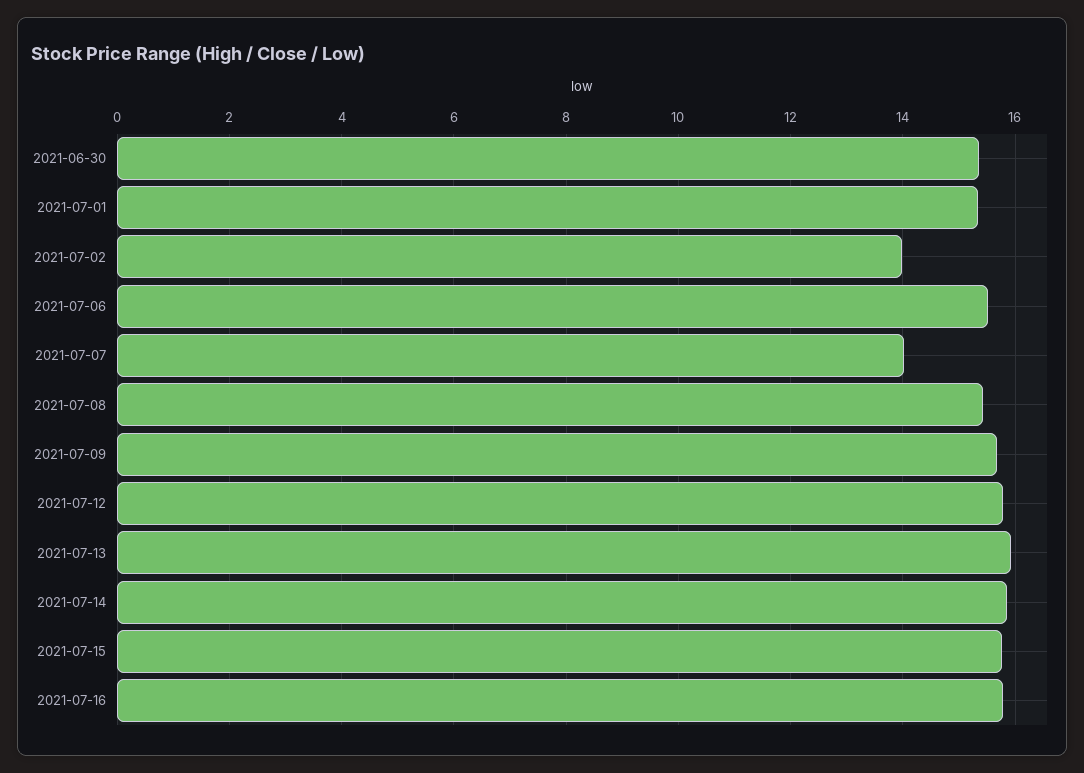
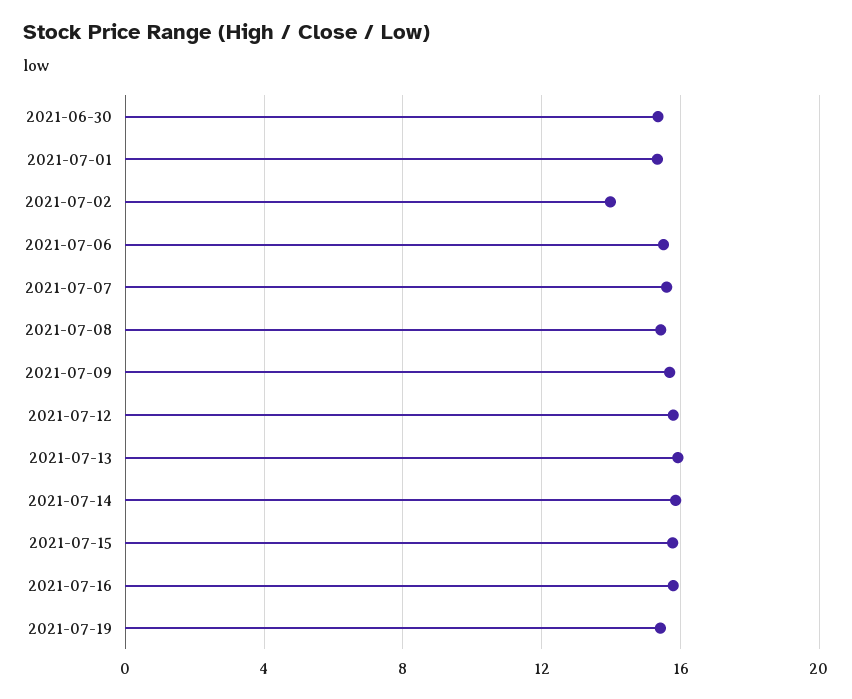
2021-07-07: 14 -> 15.5
2021-07-19: none -> 15.5

